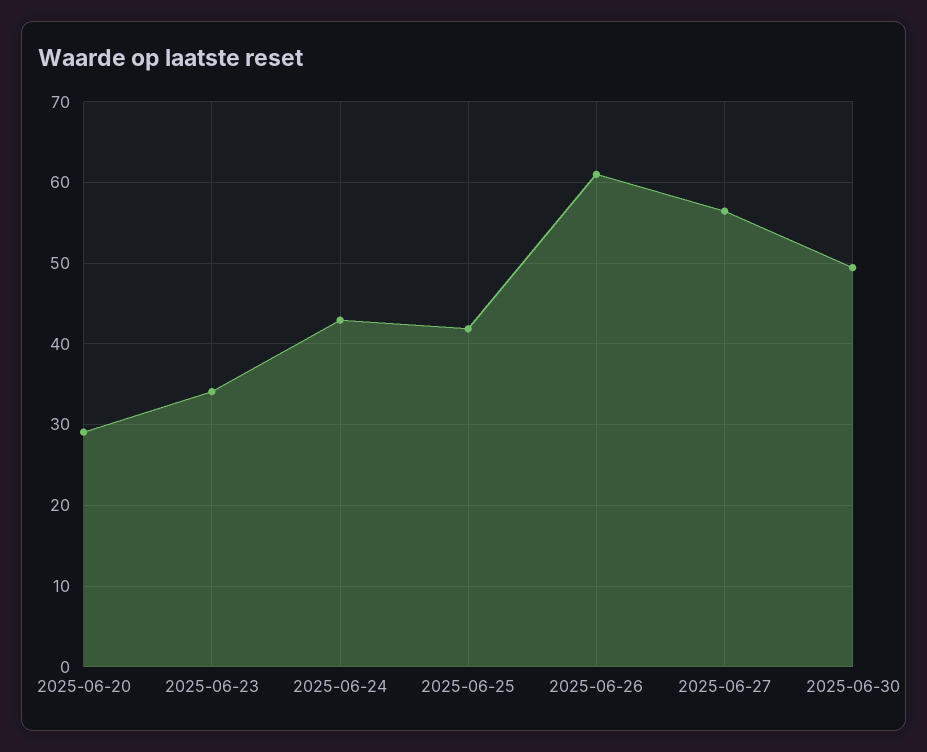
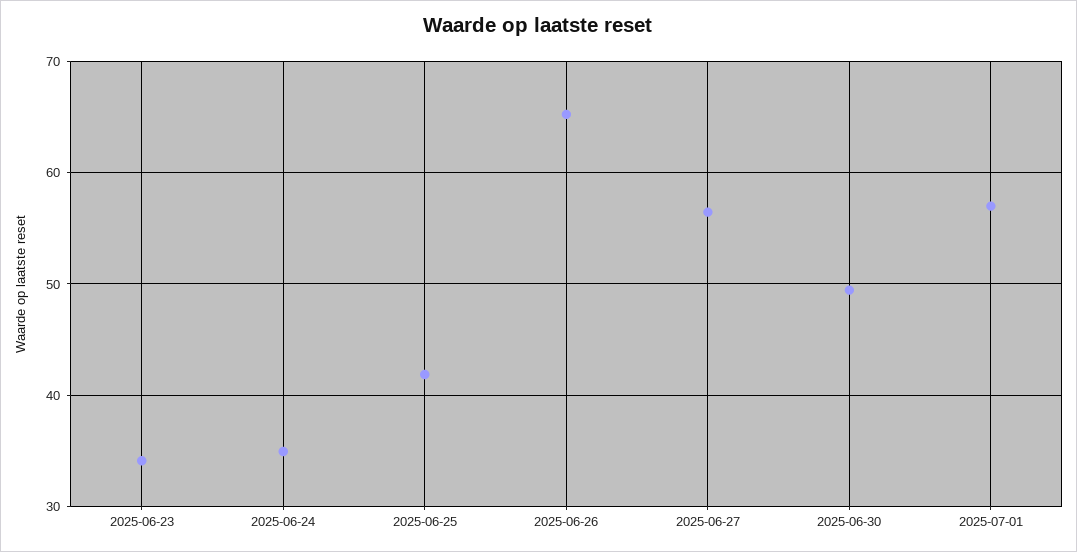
2025-06-20: 29 -> none
2025-06-24: 43 -> 35
2025-06-26: 61 -> 65
2025-07-01: none -> 57

